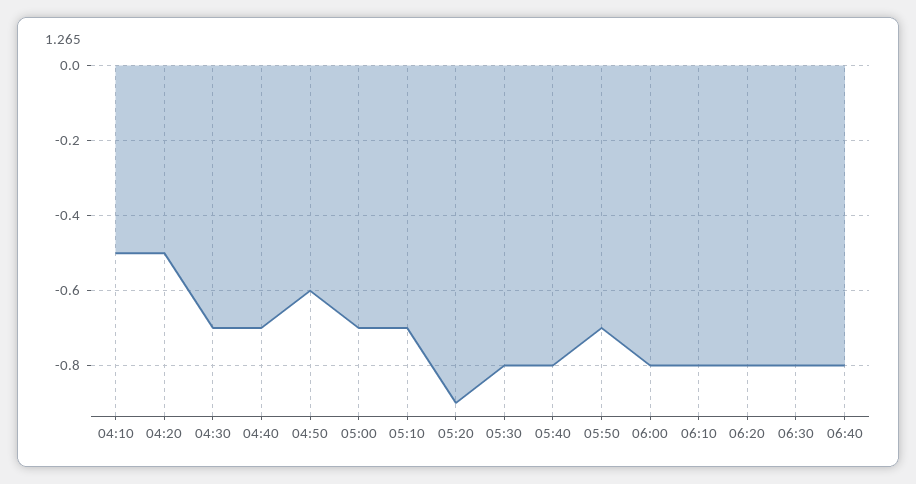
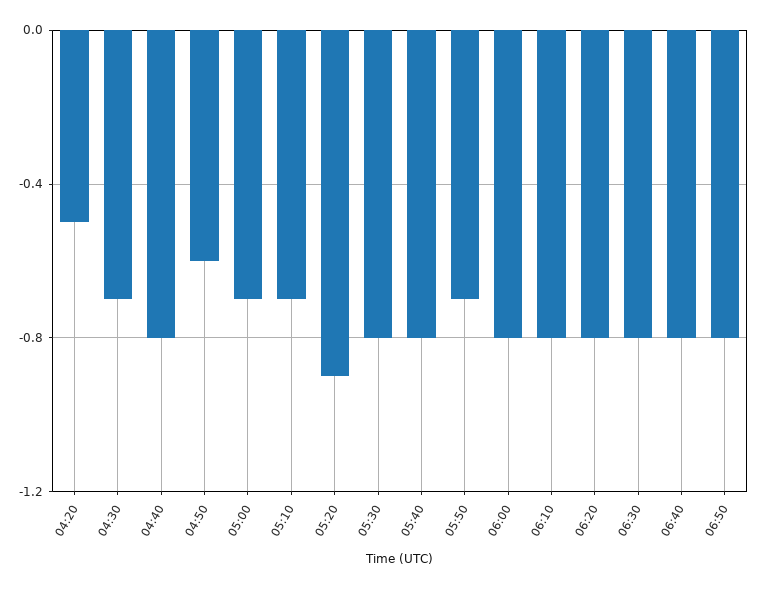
04:10: -0.5 -> none
04:40: -0.7 -> -0.8
06:50: none -> -0.8

